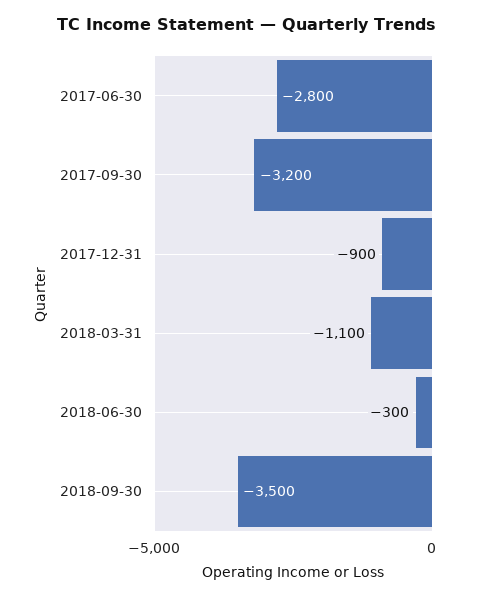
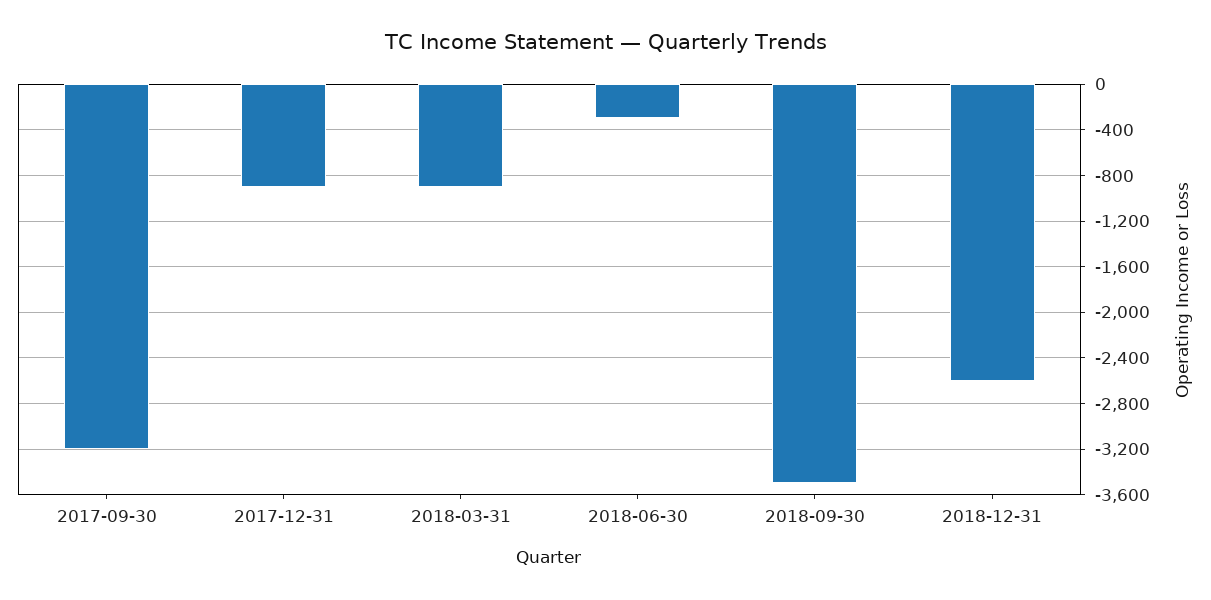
2017-06-30: -2800 -> none
2018-03-31: -1100 -> -900
2018-12-31: none -> -2600

